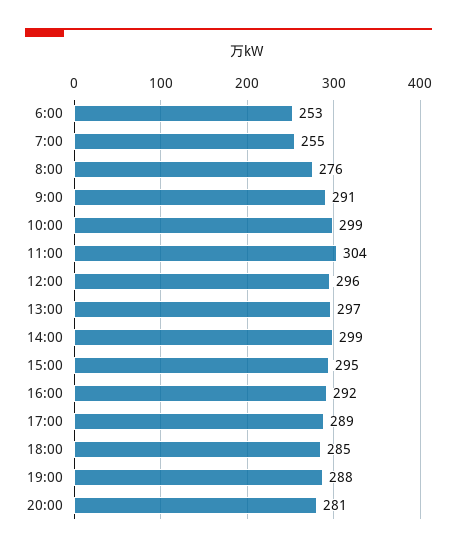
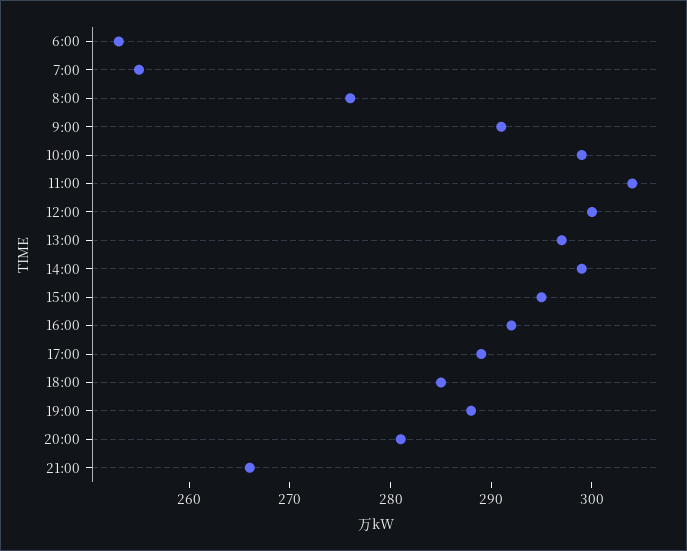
12:00: 296 -> 300
21:00: none -> 266

